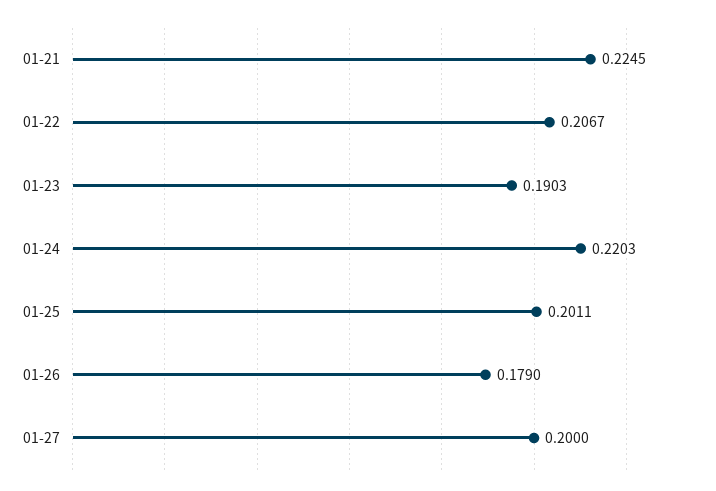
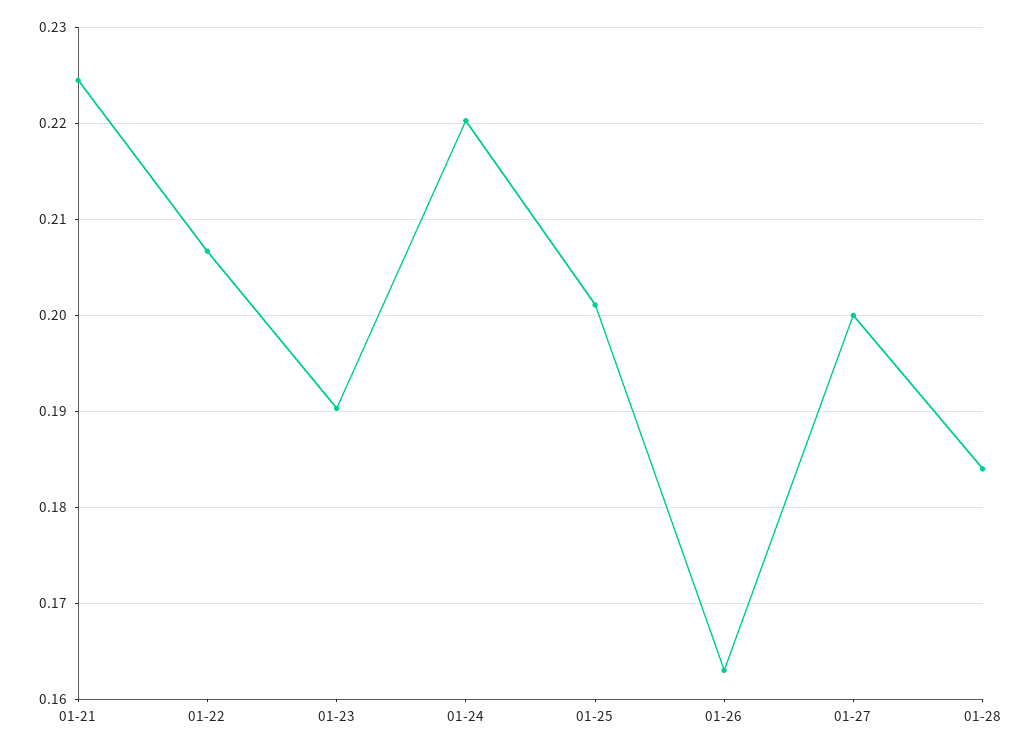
01-26: 0.179 -> 0.163
01-28: none -> 0.184

